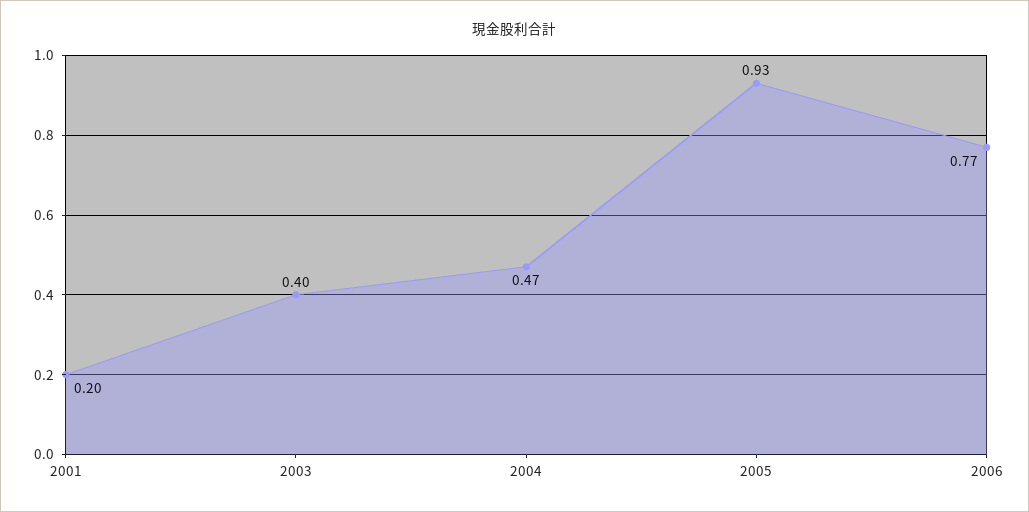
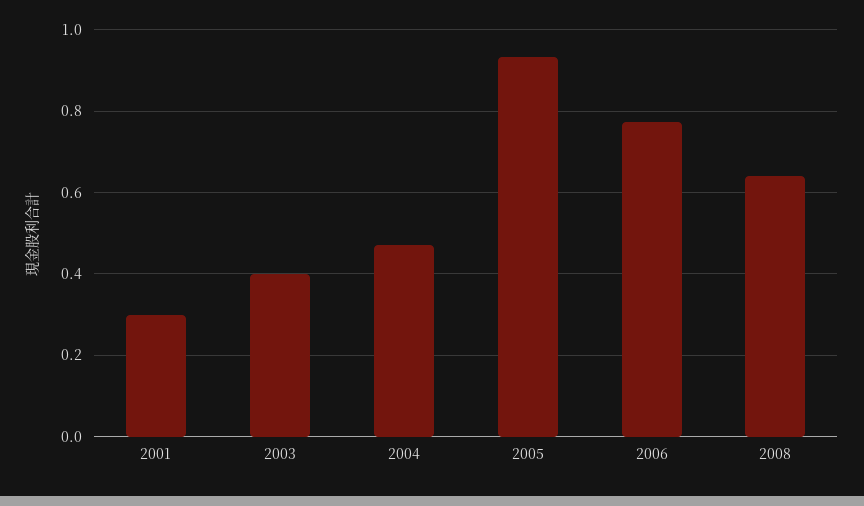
2001: 0.2 -> 0.3
2008: none -> 0.64

